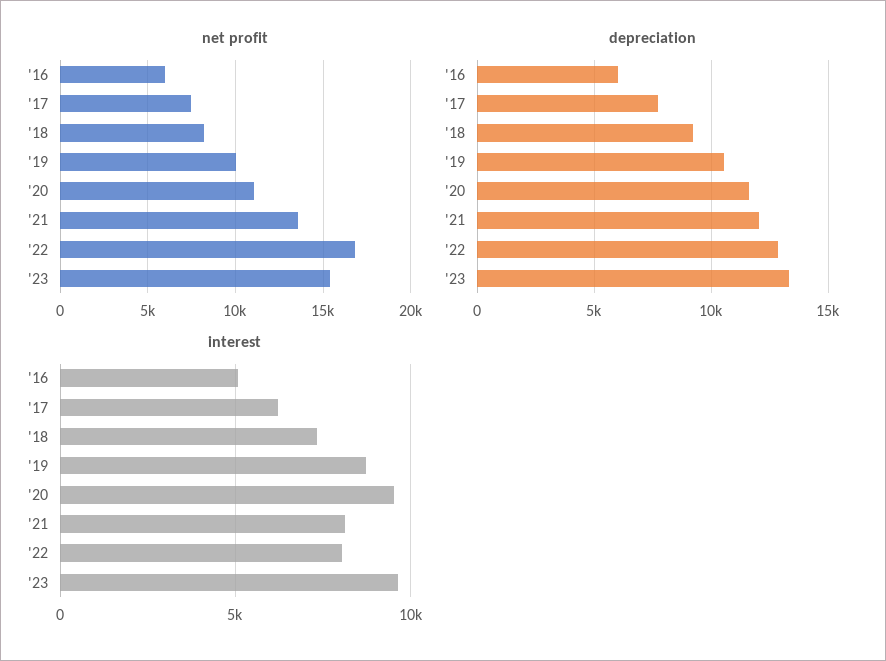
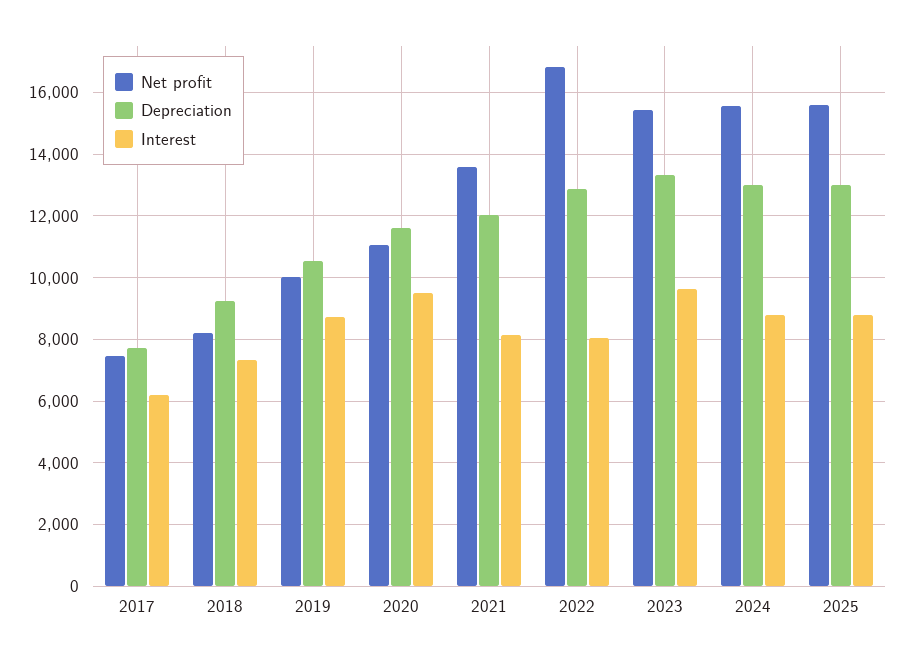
net profit, '16: 6000 -> none
depreciation, '16: 6000 -> none
interest, '16: 5000 -> none
net profit, 2024: none -> 15600
depreciation, 2024: none -> 13000
interest, 2024: none -> 8800
net profit, 2025: none -> 15600
depreciation, 2025: none -> 13000
interest, 2025: none -> 8800

